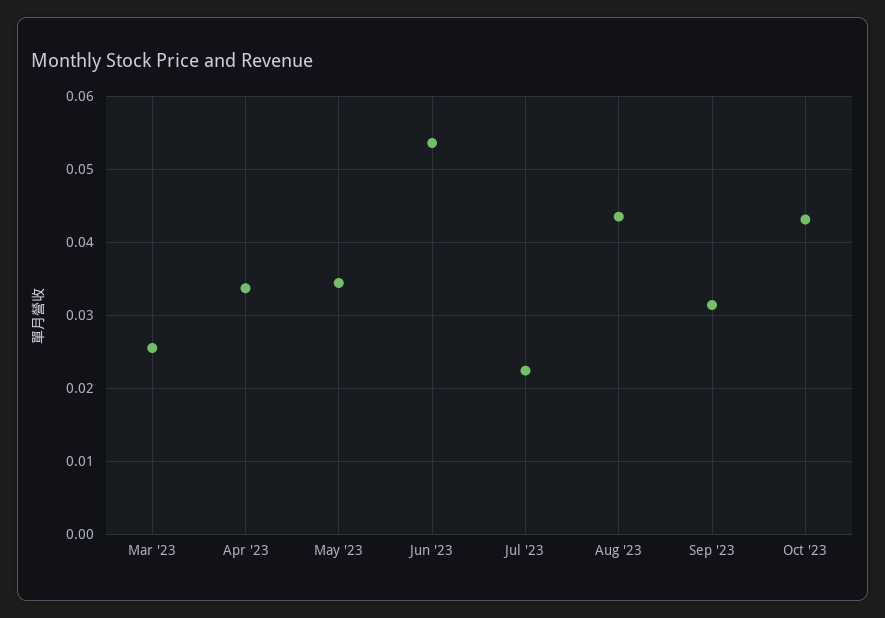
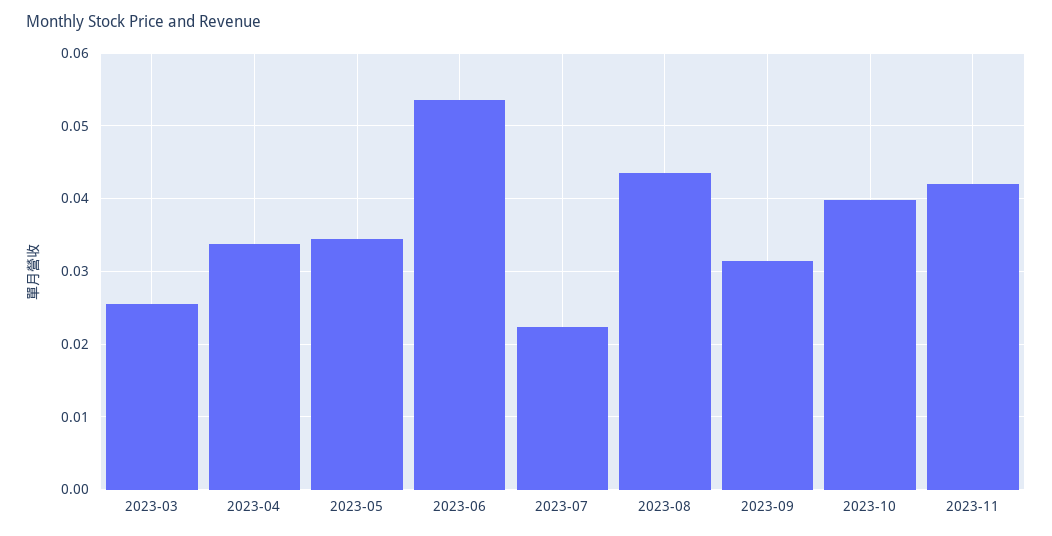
Oct '23: 0.043 -> 0.04
2023-11: none -> 0.042

